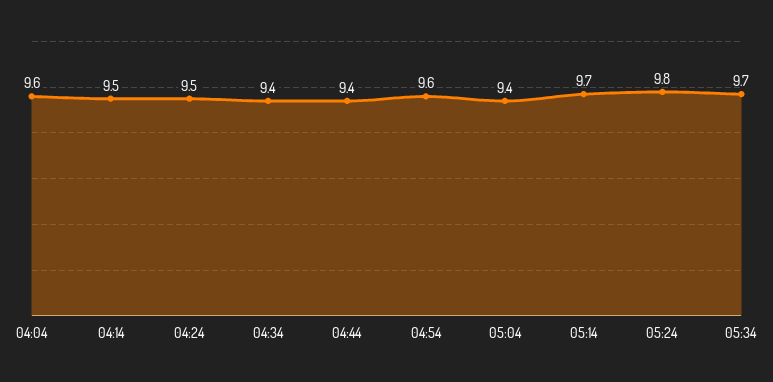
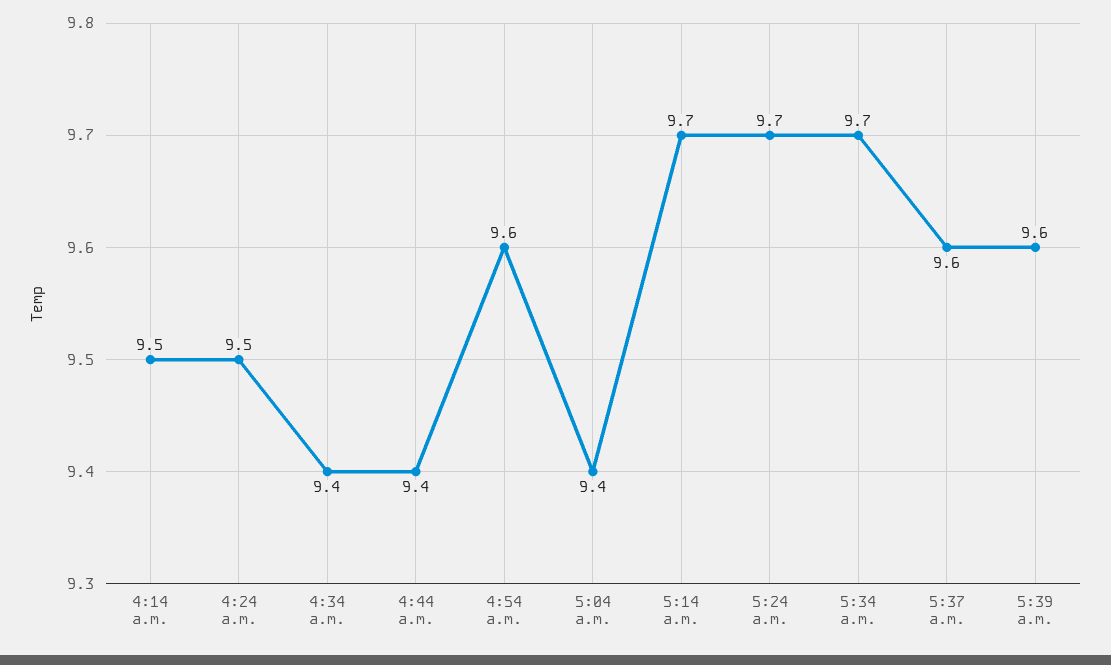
04:04: 9.6 -> none
05:24: 9.8 -> 9.7
5:37 a.m.: none -> 9.6
5:39 a.m.: none -> 9.6

